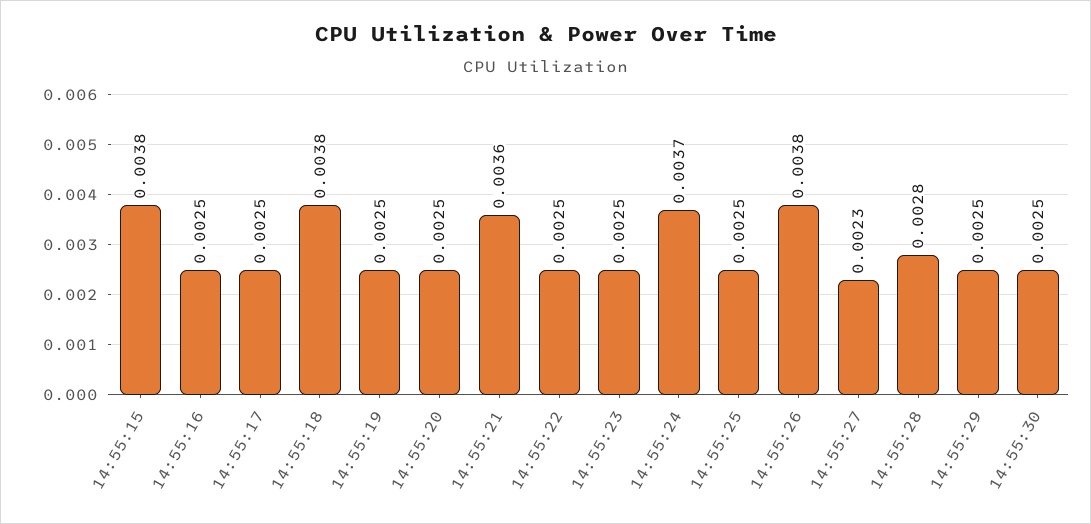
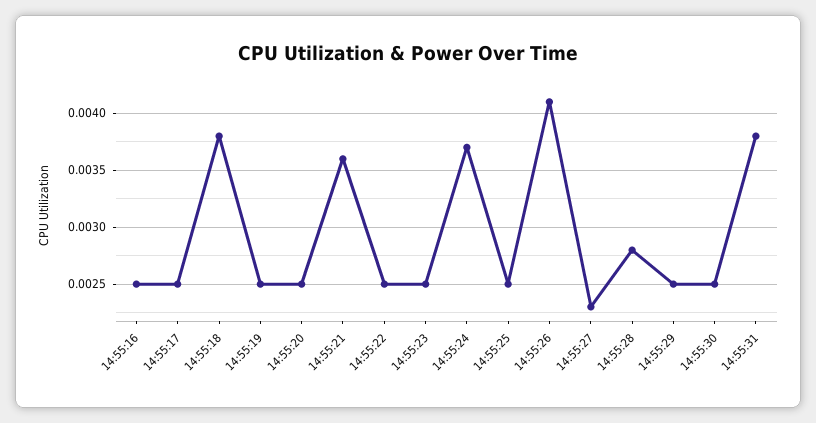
14:55:15: 0.0038 -> none
14:55:26: 0.0038 -> 0.0041
14:55:31: none -> 0.0038

